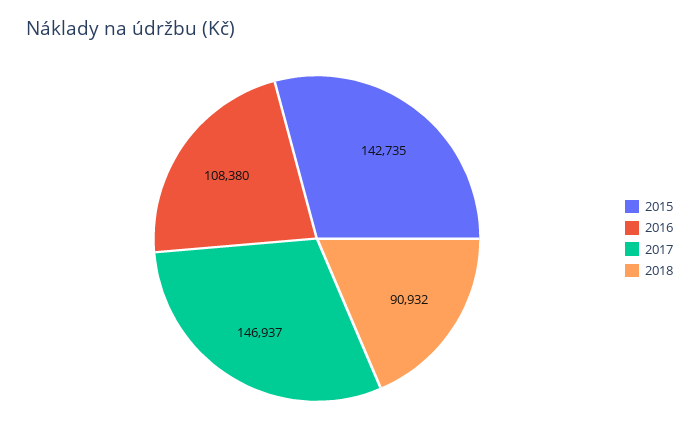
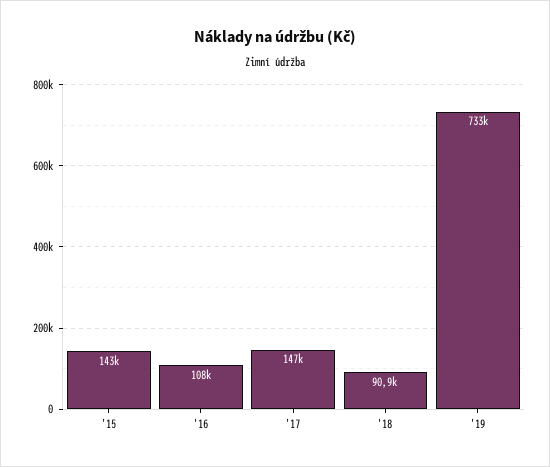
'19: none -> 733000

